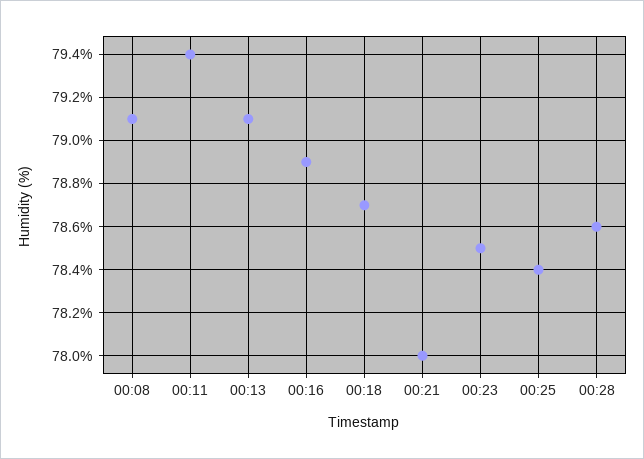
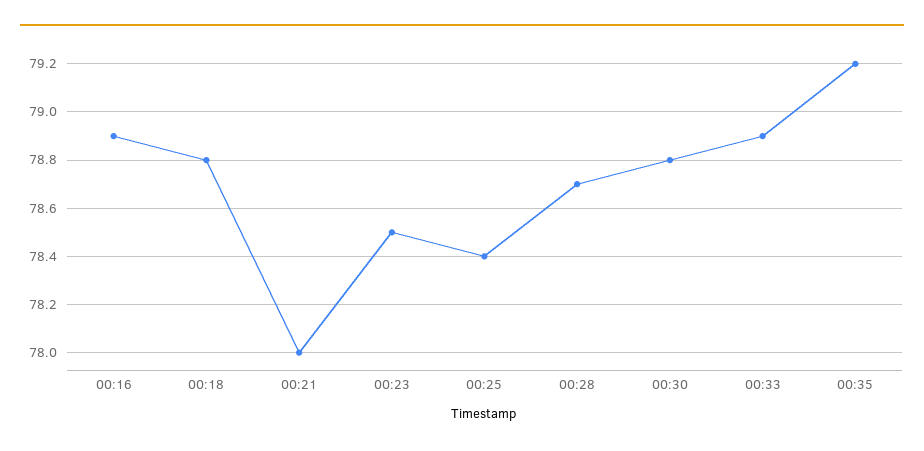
00:08: 79.1 -> none
00:11: 79.4 -> none
00:13: 79.1 -> none
00:18: 78.7 -> 78.8
00:28: 78.6 -> 78.7
00:30: none -> 78.8
00:33: none -> 78.9
00:35: none -> 79.2

